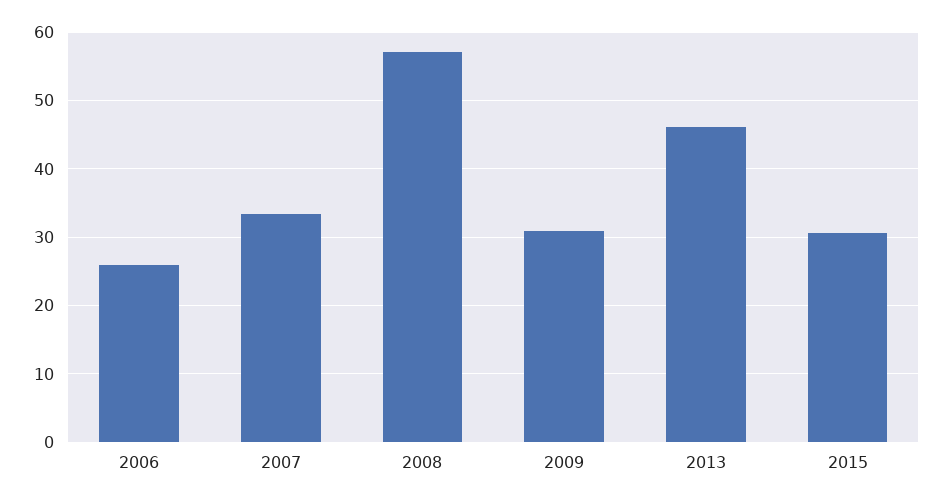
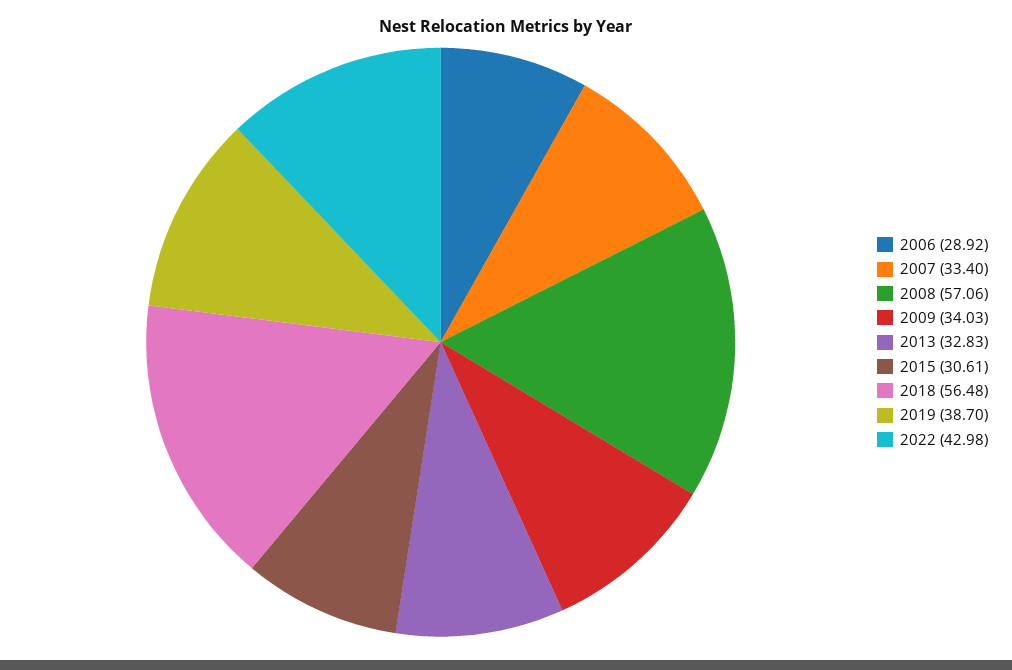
2006: 26 -> 28.92
2009: 31 -> 34.03
2013: 46 -> 32.83
2018: none -> 56.48
2019: none -> 38.7
2022: none -> 42.98

